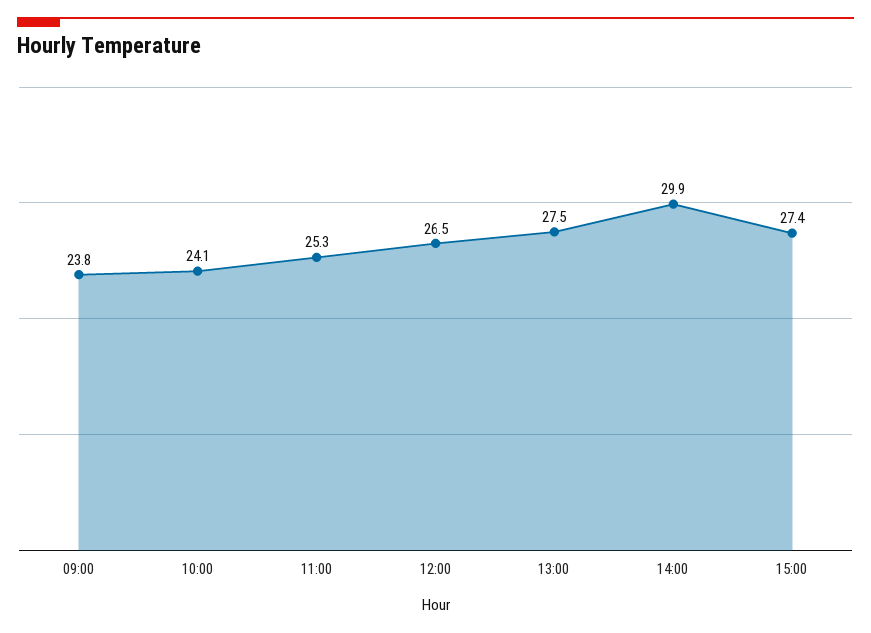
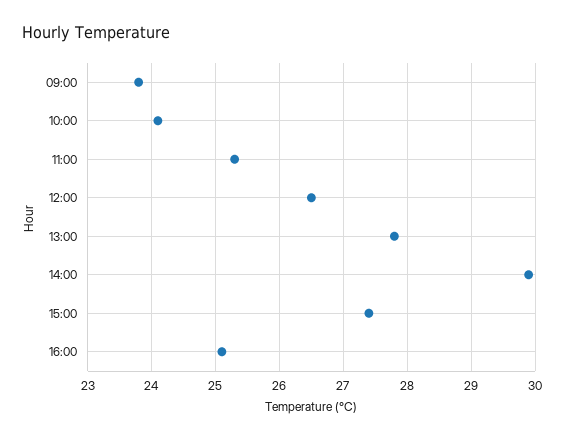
13:00: 27.5 -> 27.8
16:00: none -> 25.1

